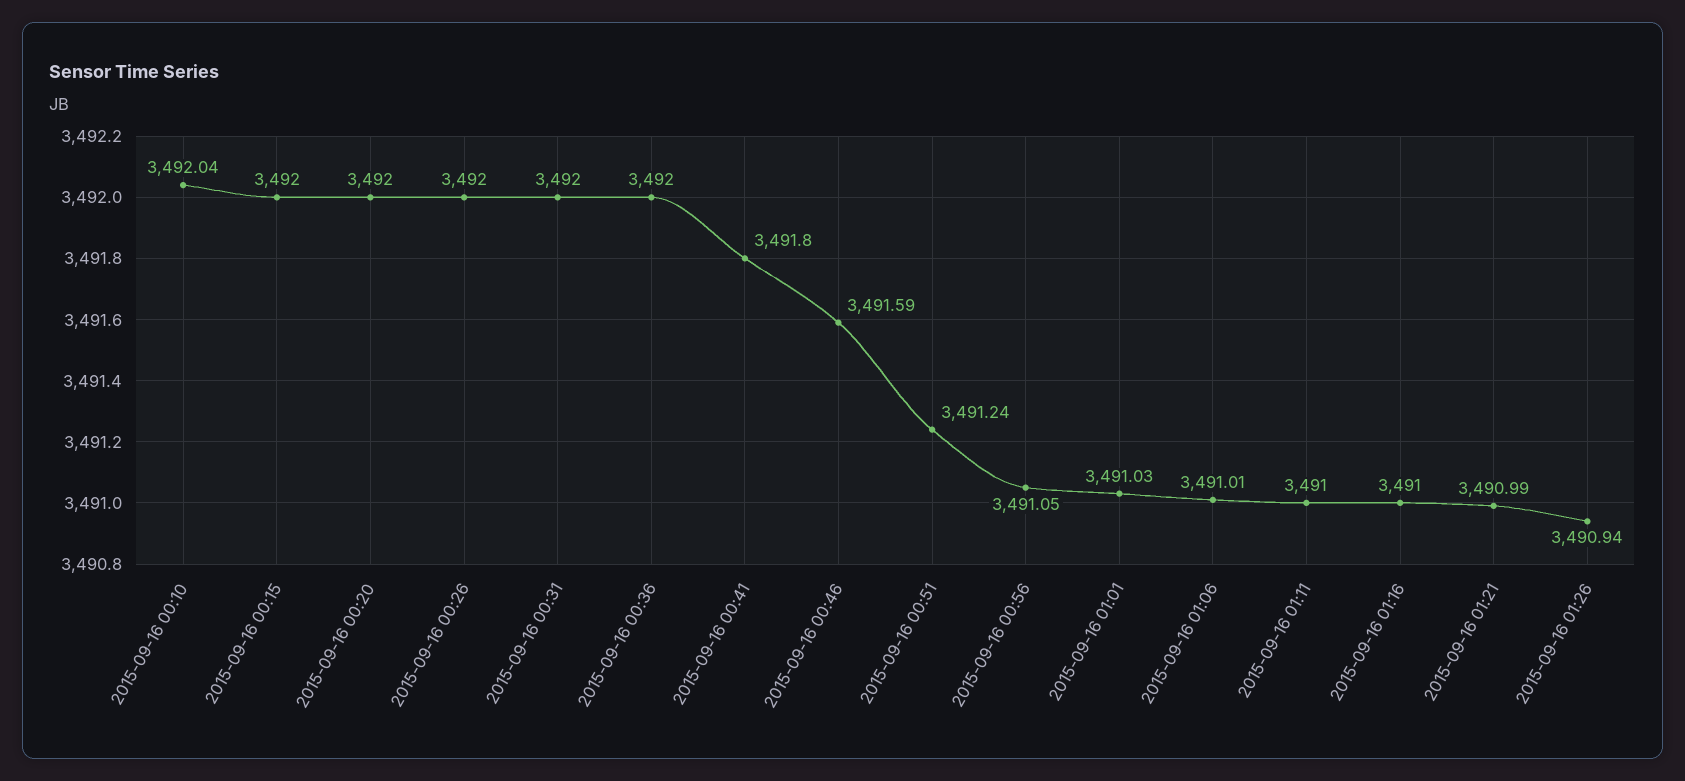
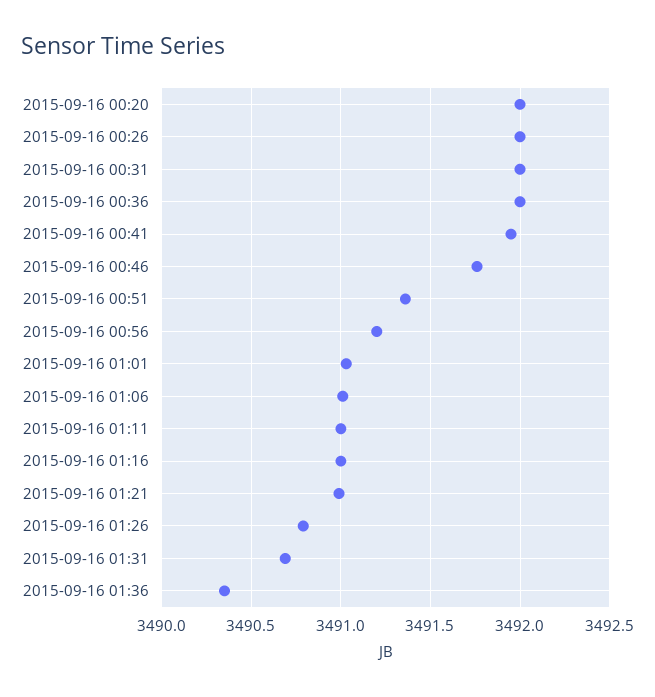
2015-09-16 00:10: 3492.04 -> none
2015-09-16 00:15: 3492 -> none
2015-09-16 00:41: 3491.8 -> 3491.95
2015-09-16 00:46: 3491.59 -> 3491.75
2015-09-16 00:51: 3491.24 -> 3491.35
2015-09-16 00:56: 3491.05 -> 3491.2
2015-09-16 01:26: 3490.94 -> 3490.8
2015-09-16 01:31: none -> 3490.7
2015-09-16 01:36: none -> 3490.35

